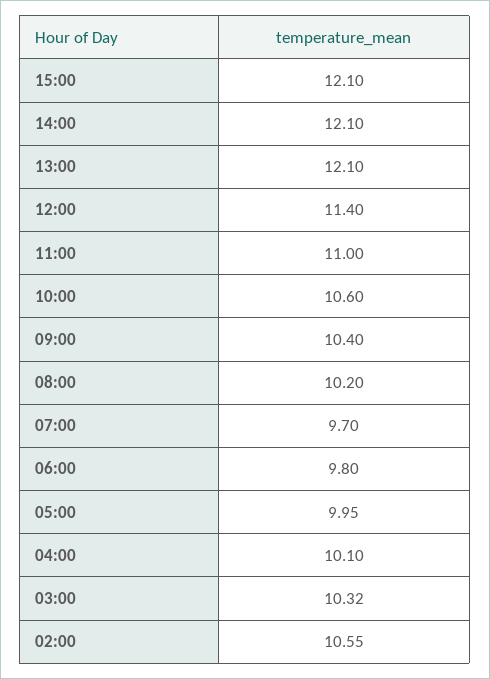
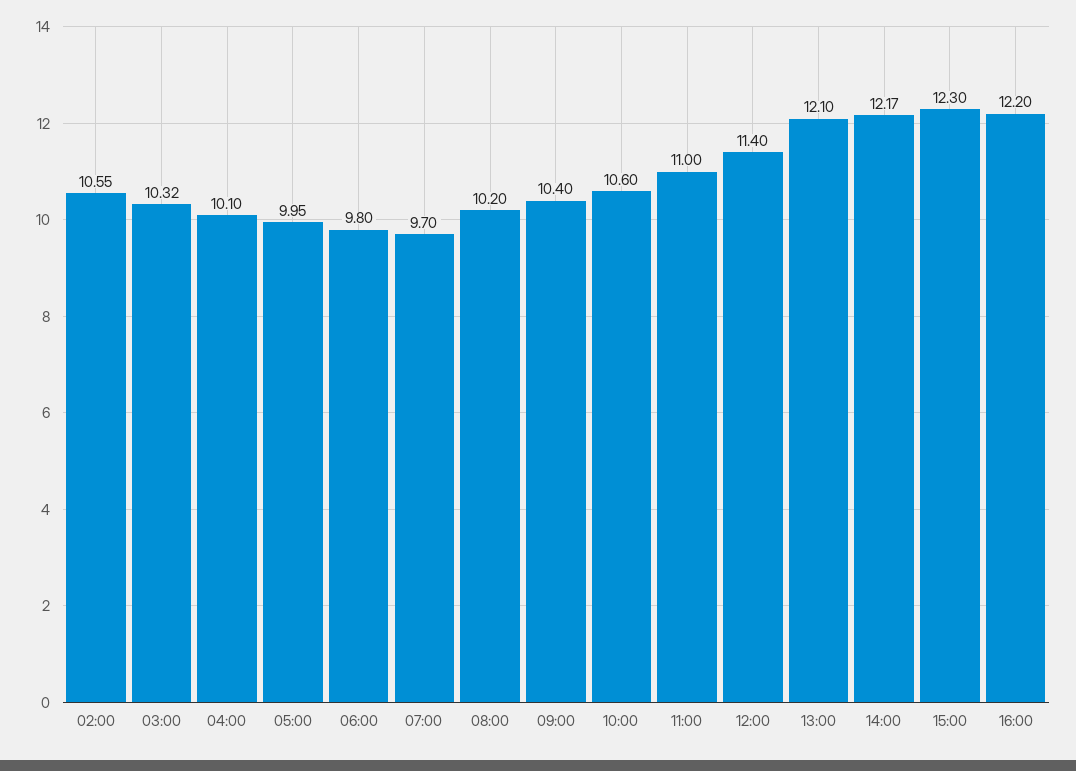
15:00: 12.1 -> 12.3
14:00: 12.1 -> 12.17
16:00: none -> 12.2

